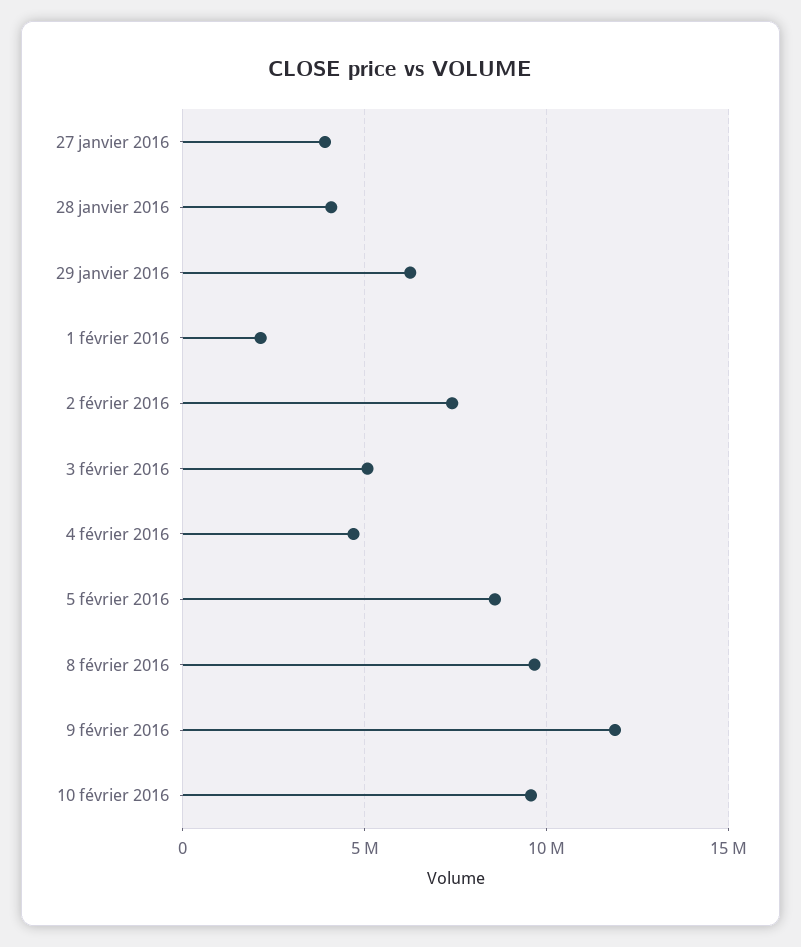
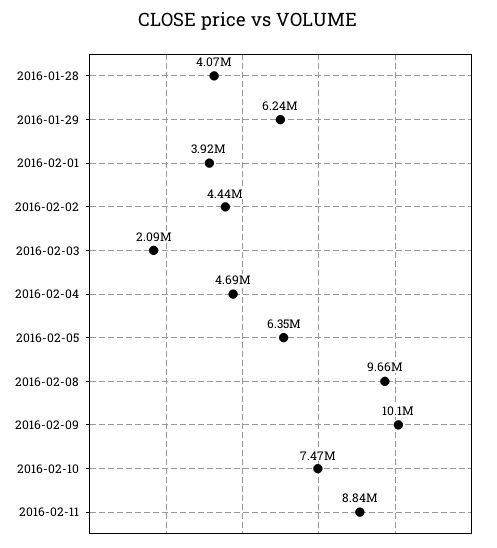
27 janvier 2016: 4000000 -> none
1 février 2016: 2000000 -> 3920000
2 février 2016: 7500000 -> 4440000
3 février 2016: 5000000 -> 2090000
5 février 2016: 8500000 -> 6350000
9 février 2016: 12000000 -> 10100000
10 février 2016: 9500000 -> 7470000
2016-02-11: none -> 8840000

